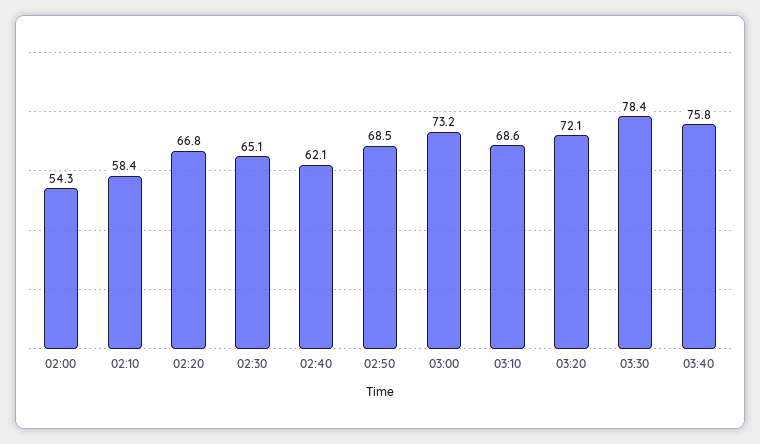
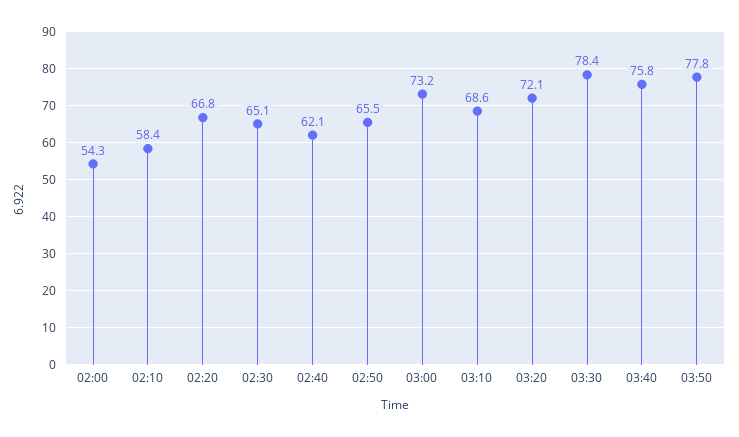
02:50: 68.5 -> 65.5
03:50: none -> 77.8

